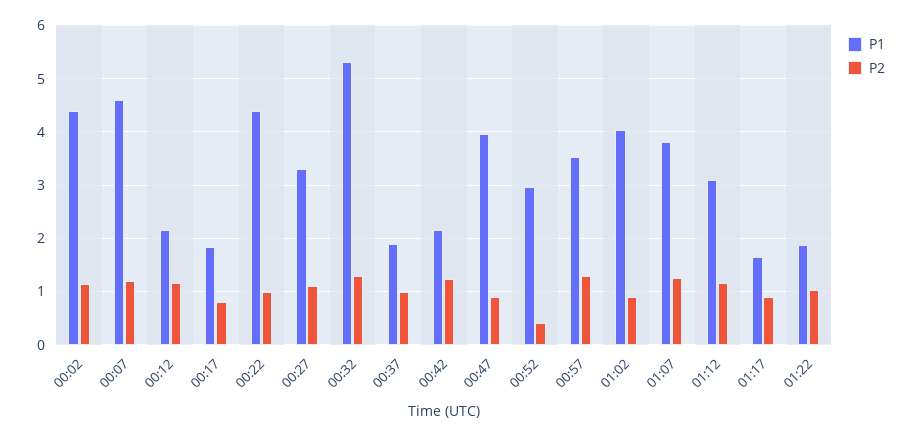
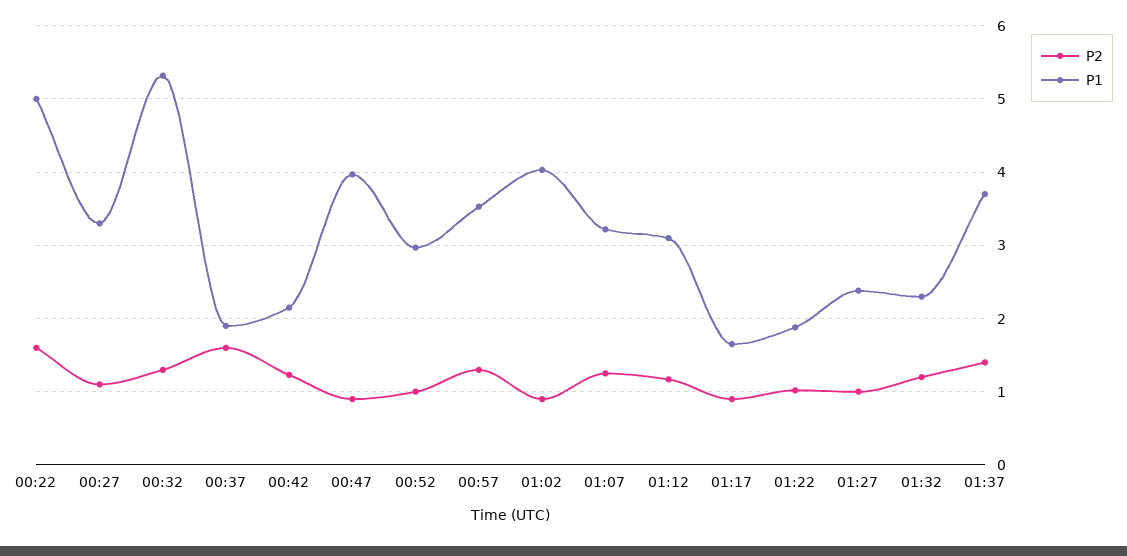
P1, 00:02: 4.4 -> none
P2, 00:02: 1.2 -> none
P1, 00:07: 4.6 -> none
P2, 00:07: 1.2 -> none
P1, 00:12: 2.2 -> none
P2, 00:12: 1.2 -> none
P1, 00:17: 1.8 -> none
P2, 00:17: 0.8 -> none
P1, 00:22: 4.4 -> 5
P2, 00:22: 1 -> 1.6
P2, 00:37: 1 -> 1.6
P2, 00:52: 0.4 -> 1
P1, 01:07: 3.8 -> 3.2
P2, 01:27: none -> 1
P1, 01:27: none -> 2.4
P2, 01:32: none -> 1.2
P1, 01:32: none -> 2.3
P2, 01:37: none -> 1.4
P1, 01:37: none -> 3.7

